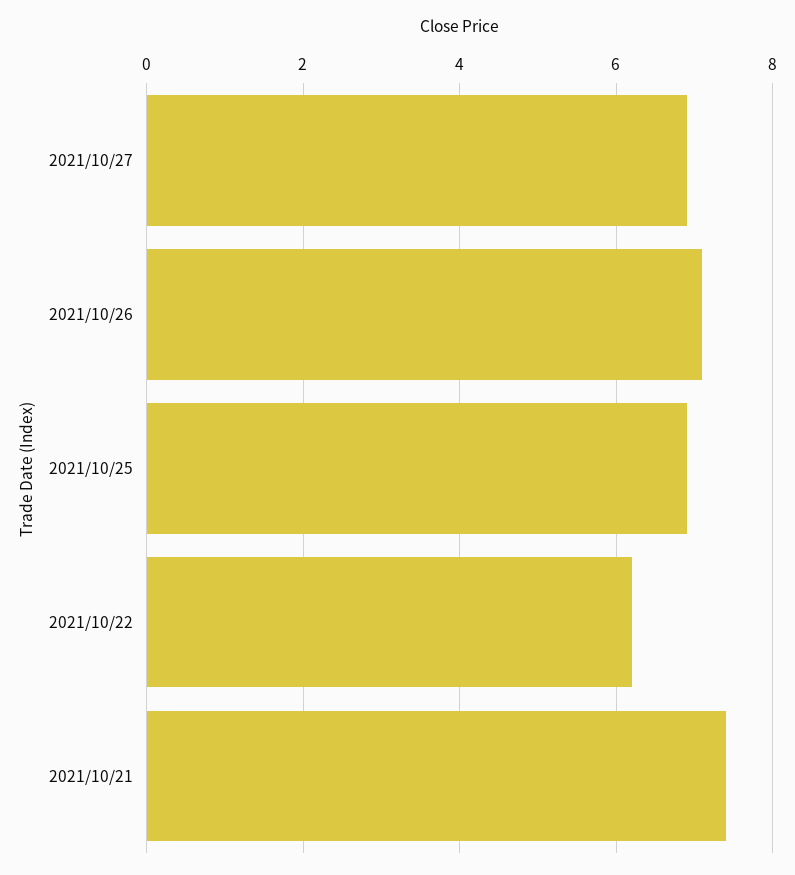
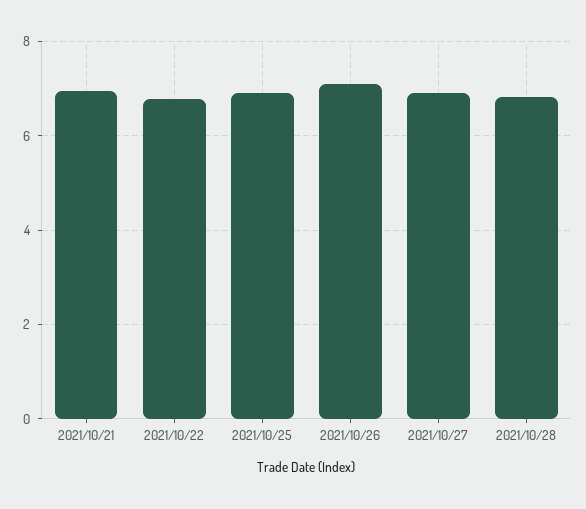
2021/10/22: 6.2 -> 6.8
2021/10/21: 7.4 -> 7
2021/10/28: none -> 6.8

